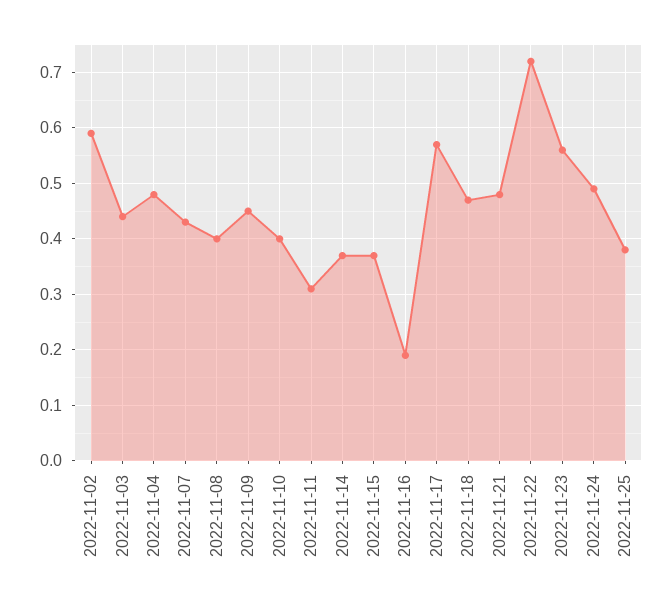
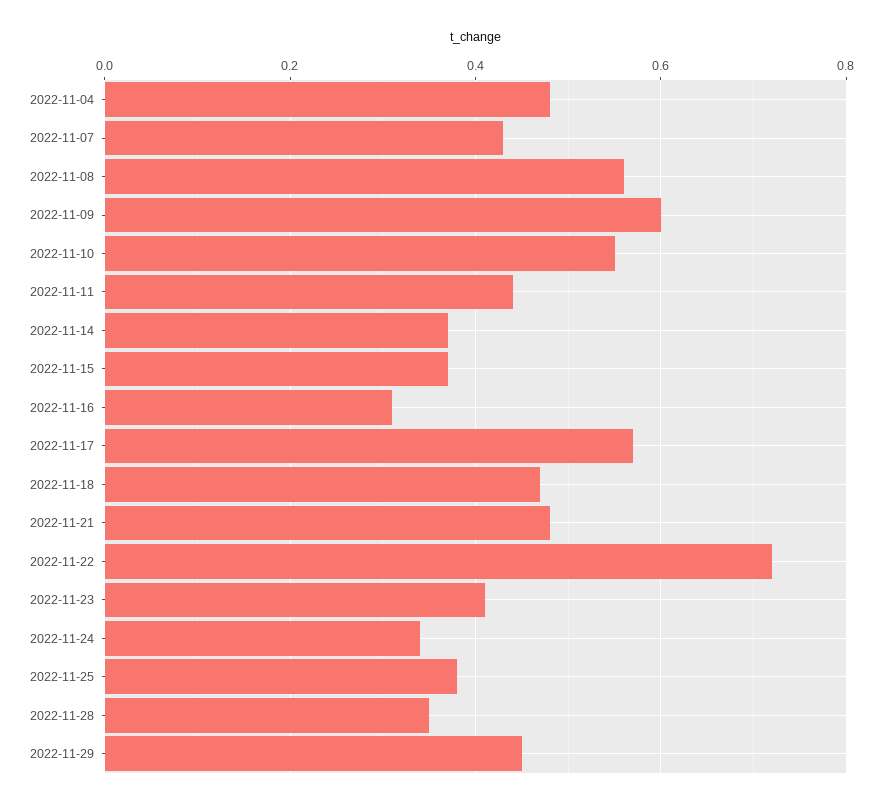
2022-11-02: 0.6 -> none
2022-11-03: 0.45 -> none
2022-11-08: 0.4 -> 0.55
2022-11-09: 0.45 -> 0.6
2022-11-10: 0.4 -> 0.55
2022-11-11: 0.3 -> 0.45
2022-11-16: 0.2 -> 0.3
2022-11-23: 0.55 -> 0.4
2022-11-24: 0.5 -> 0.35
2022-11-28: none -> 0.35
2022-11-29: none -> 0.45

